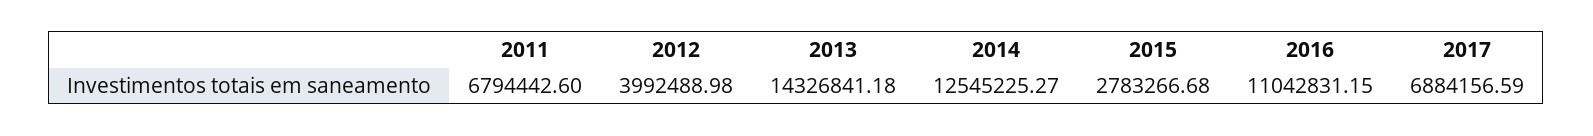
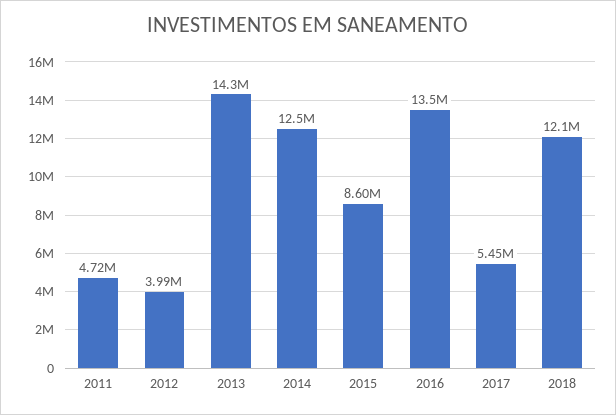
2011: 6794442.6 -> 4720000
2015: 2783266.68 -> 8600000
2016: 11042831.15 -> 13500000
2017: 6884156.59 -> 5450000
2018: none -> 12100000

